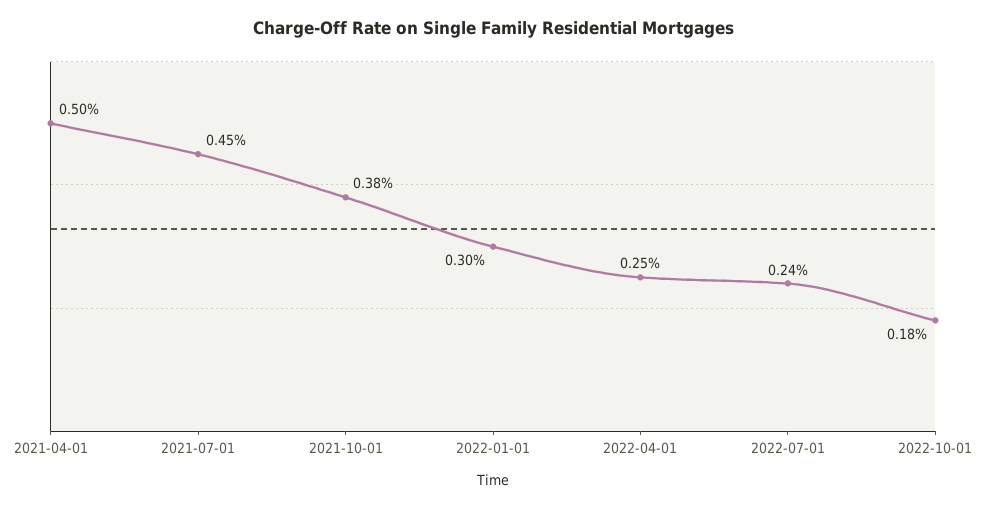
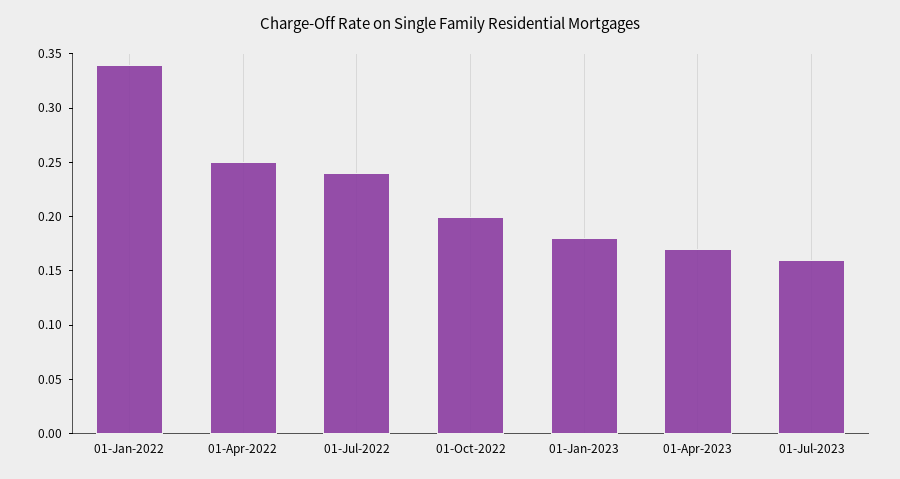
2021-04-01: 0.5 -> none
2021-07-01: 0.45 -> none
2021-10-01: 0.38 -> none
2022-01-01: 0.3 -> 0.34
2022-10-01: 0.18 -> 0.2
01-Jan-2023: none -> 0.18
01-Apr-2023: none -> 0.17
01-Jul-2023: none -> 0.16

